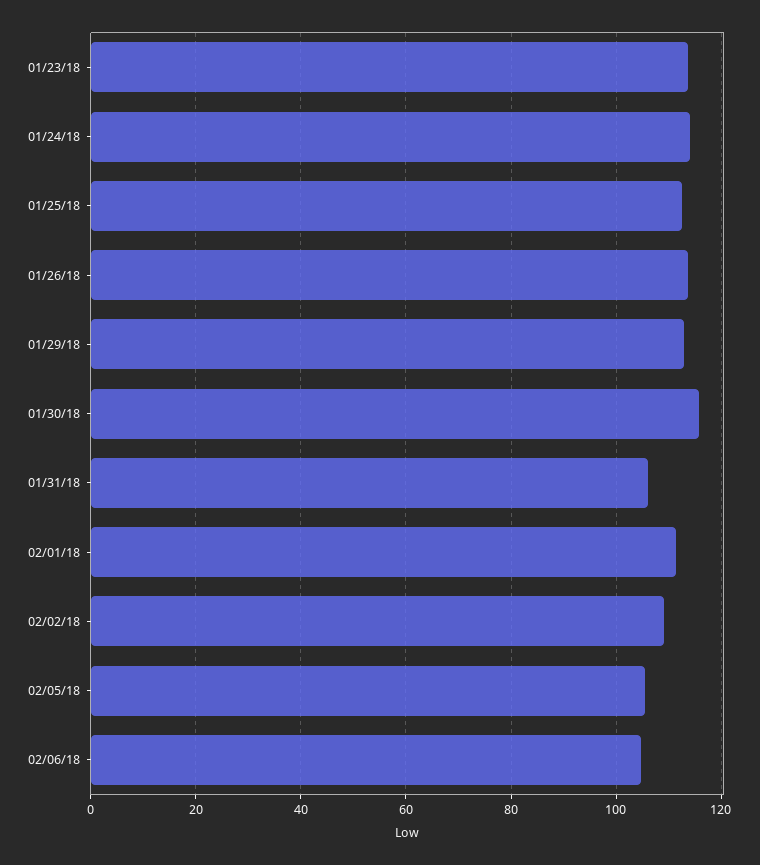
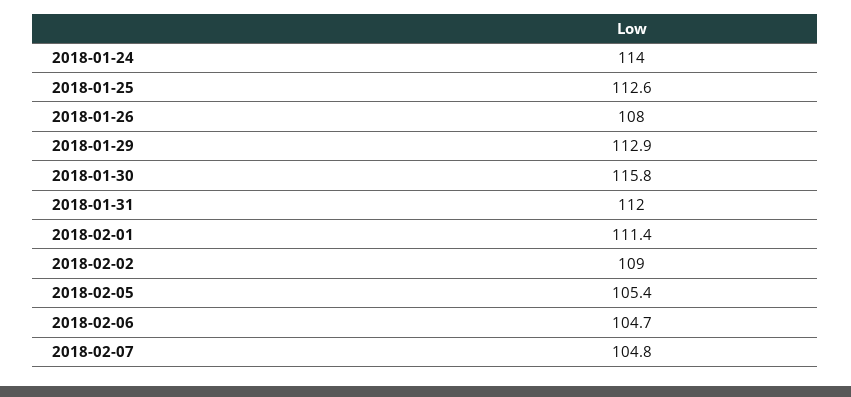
01/23/18: 114 -> none
01/26/18: 114 -> 108
01/31/18: 106 -> 112
2018-02-07: none -> 104.8

